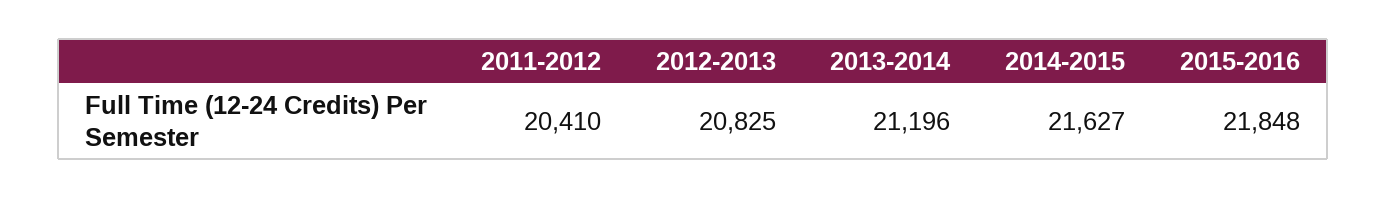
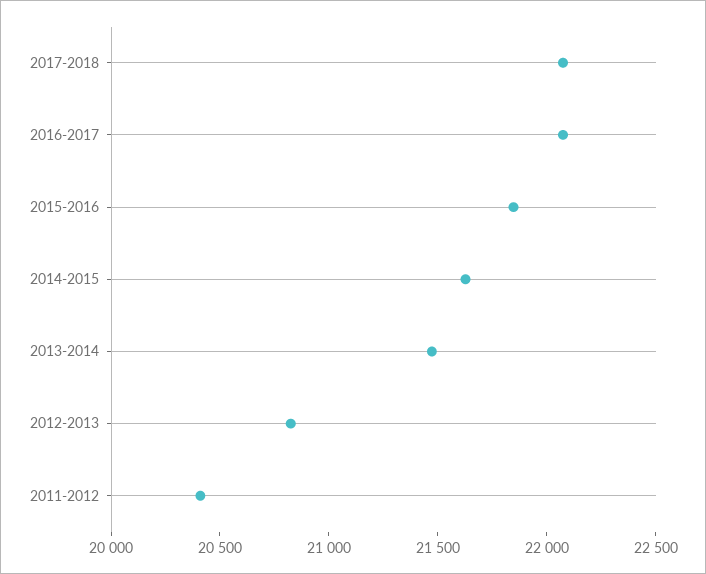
2013-2014: 21196 -> 21500
2017-2018: none -> 22100
2016-2017: none -> 22100

